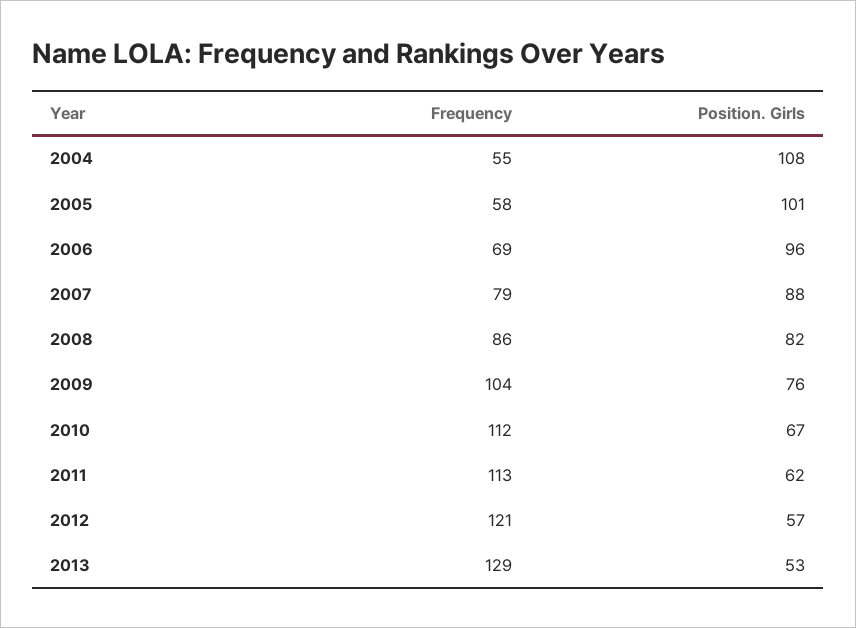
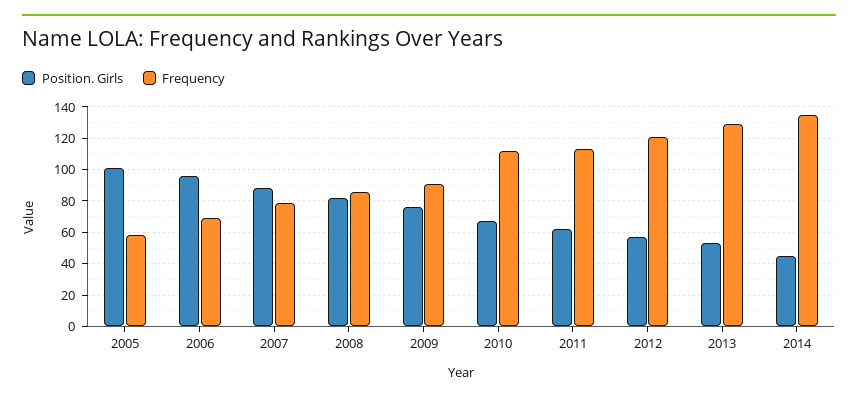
Frequency, 2004: 55 -> none
Position. Girls, 2004: 108 -> none
Frequency, 2009: 104 -> 90
Position. Girls, 2014: none -> 45
Frequency, 2014: none -> 135

